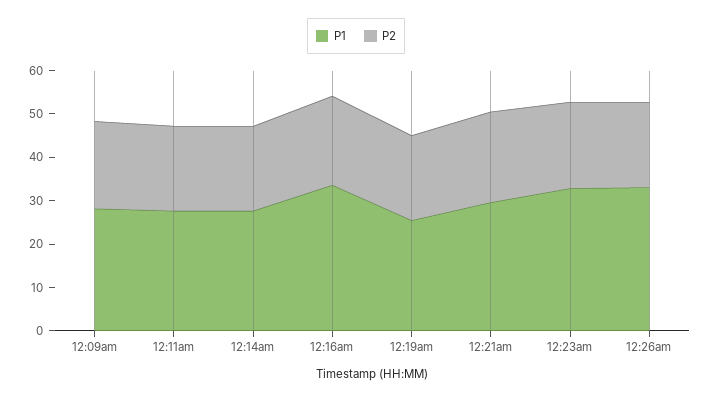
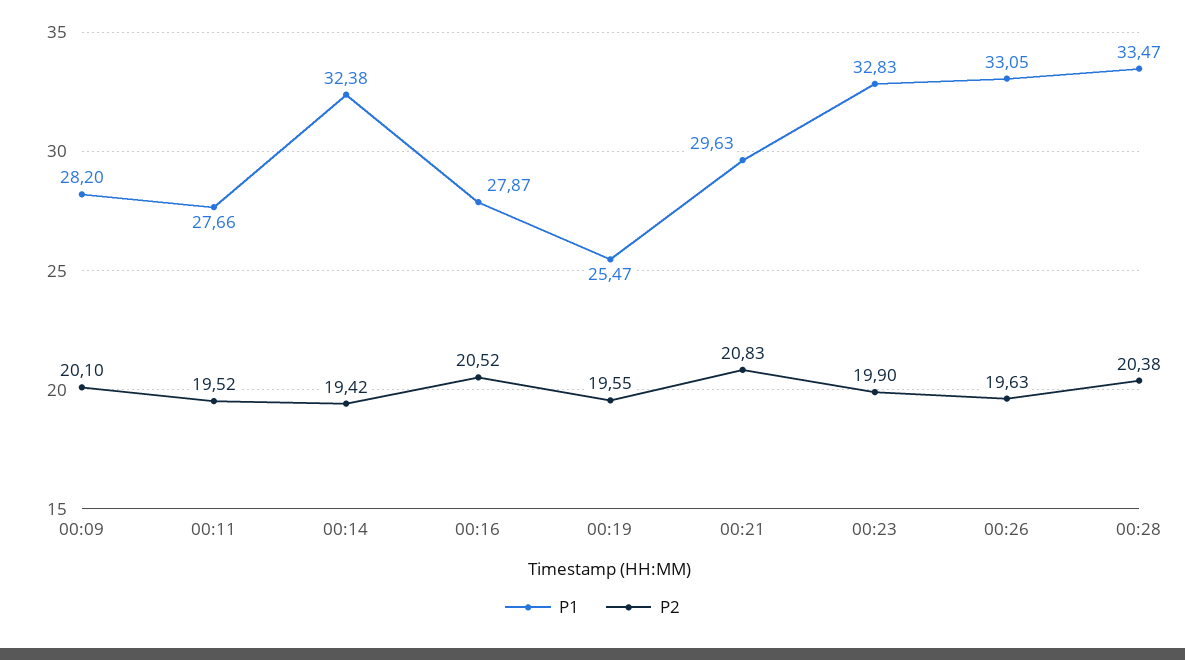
P1, 12:14am: 28 -> 32.38
P1, 12:16am: 34 -> 27.87
P1, 00:28: none -> 33.47
P2, 00:28: none -> 20.38

